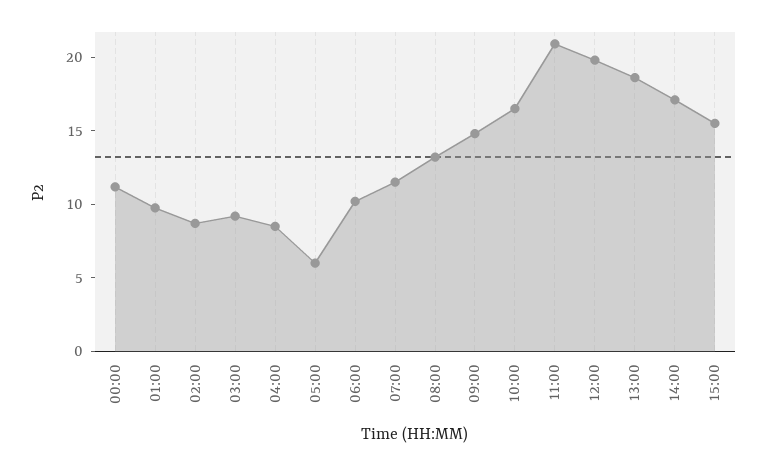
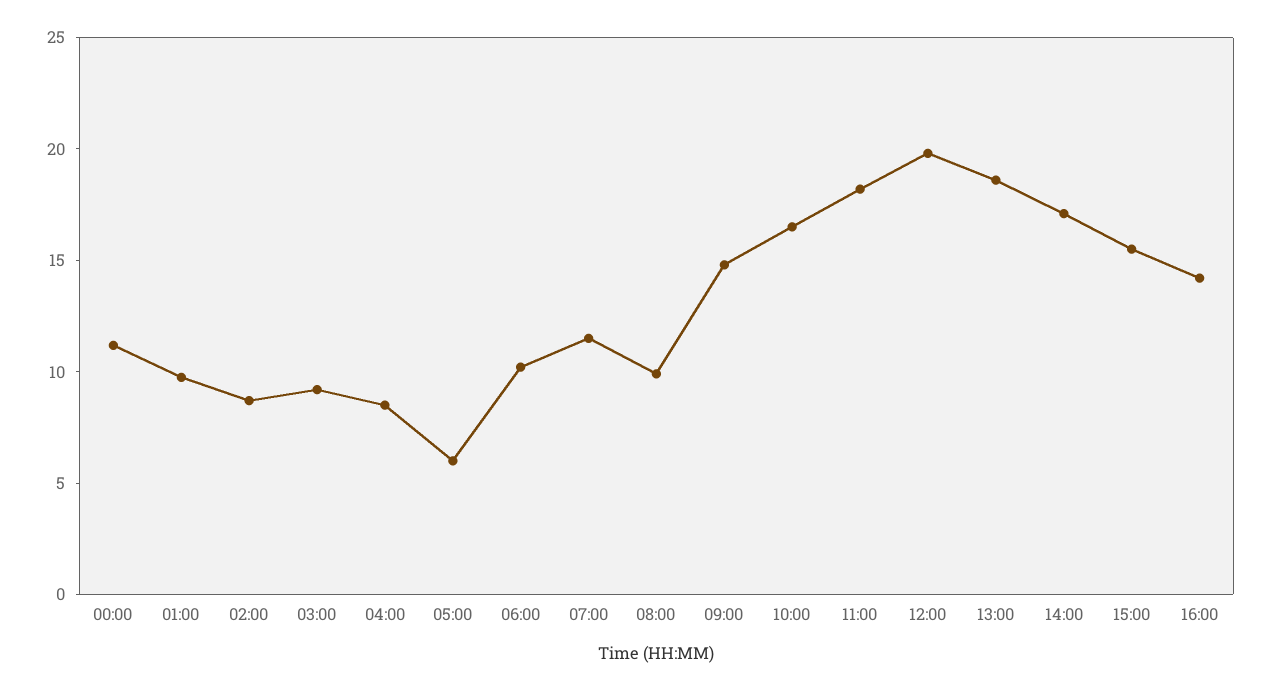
08:00: 13 -> 10
11:00: 21 -> 18
16:00: none -> 14

